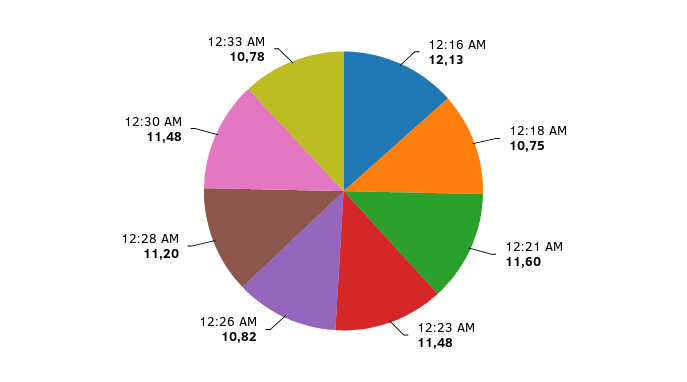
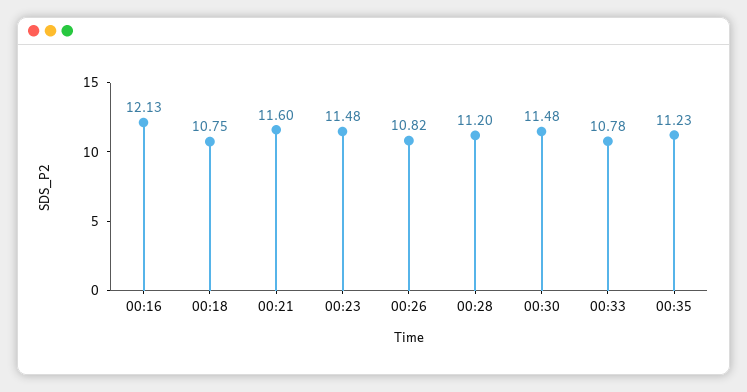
00:35: none -> 11.23

